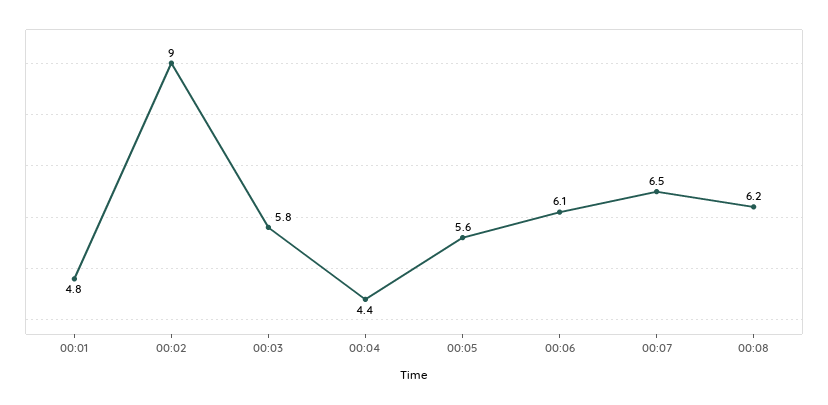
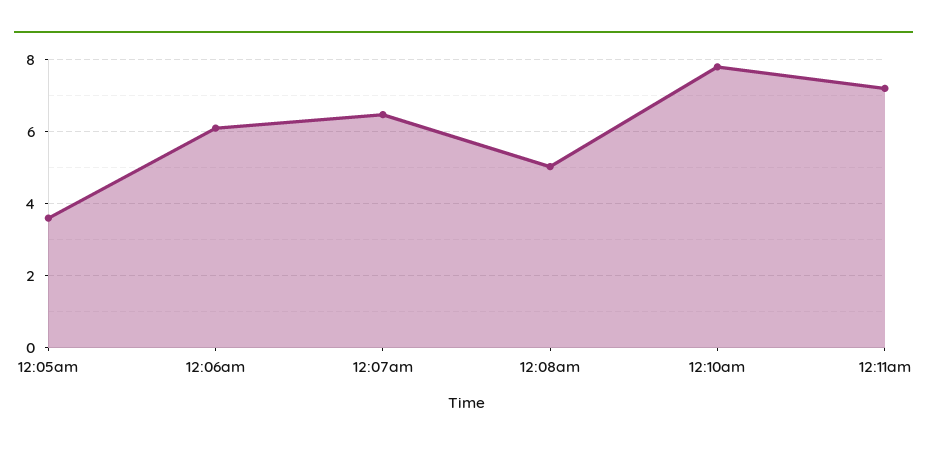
00:01: 4.8 -> none
00:02: 9 -> none
00:03: 5.8 -> none
00:04: 4.4 -> none
00:05: 5.6 -> 3.6
00:08: 6.2 -> 5
12:10am: none -> 7.8
12:11am: none -> 7.2

